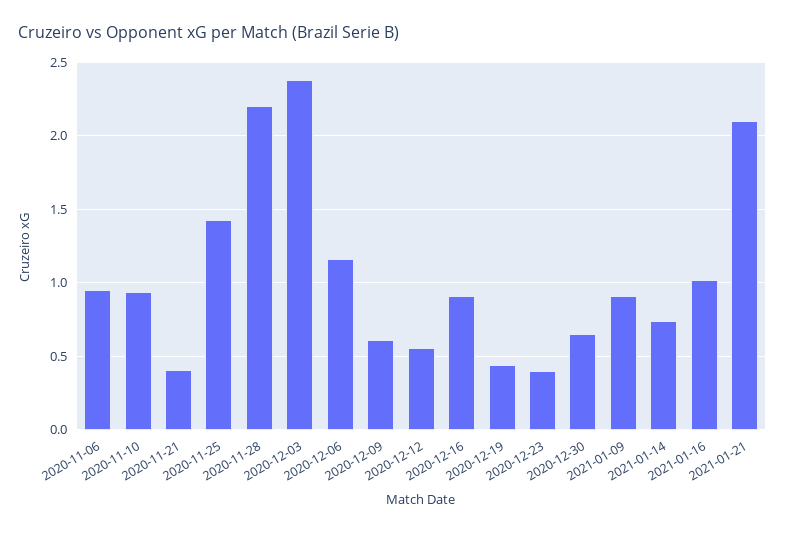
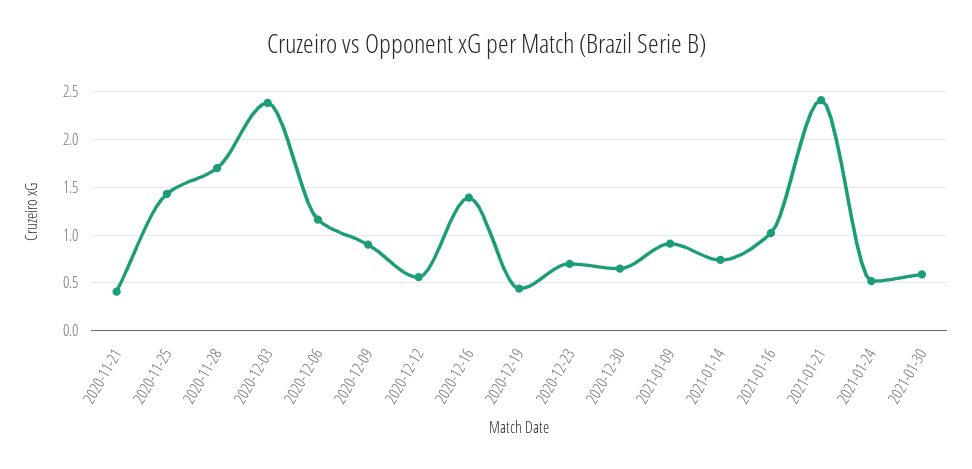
2020-11-06: 0.95 -> none
2020-11-10: 0.95 -> none
2020-11-28: 2.2 -> 1.7
2020-12-09: 0.6 -> 0.9
2020-12-16: 0.9 -> 1.4
2020-12-23: 0.4 -> 0.7
2021-01-21: 2.1 -> 2.4
2021-01-24: none -> 0.5
2021-01-30: none -> 0.6

